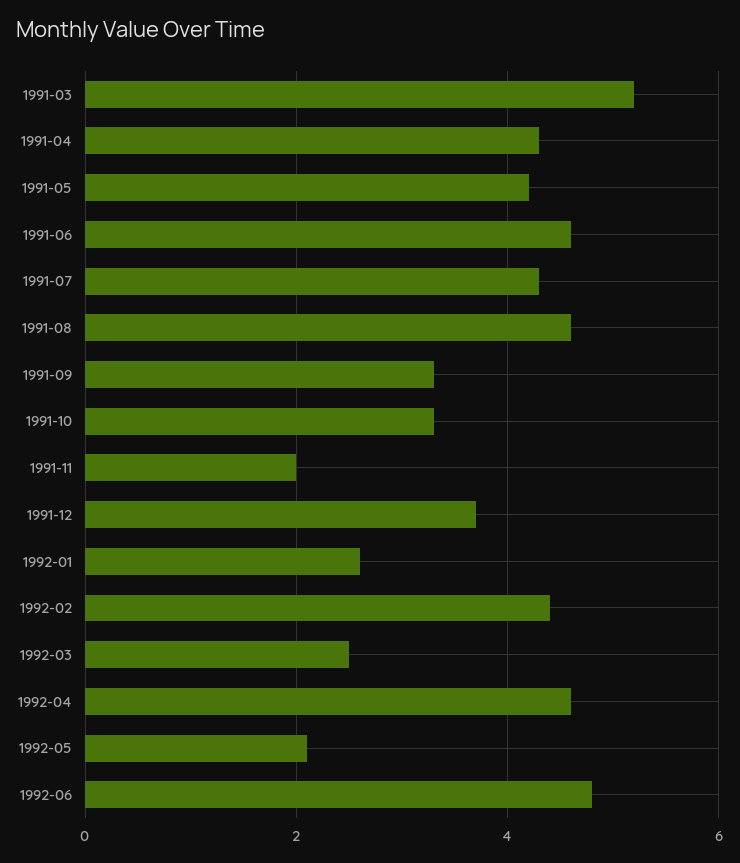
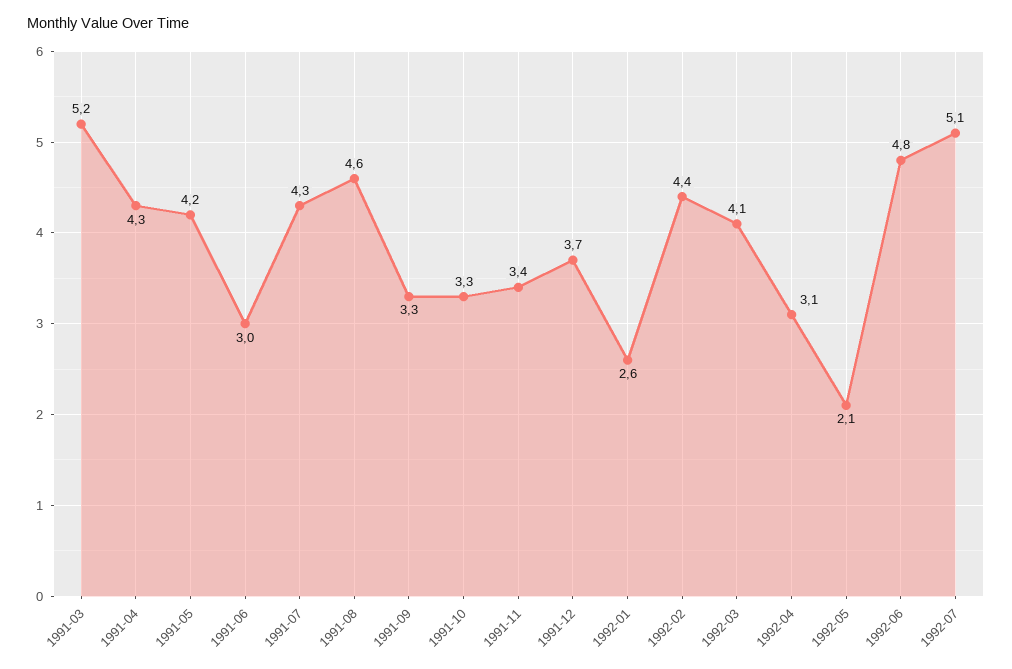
1991-06: 4.5 -> 3
1991-11: 2 -> 3.4
1992-03: 2.5 -> 4.1
1992-04: 4.5 -> 3.1
1992-07: none -> 5.1

